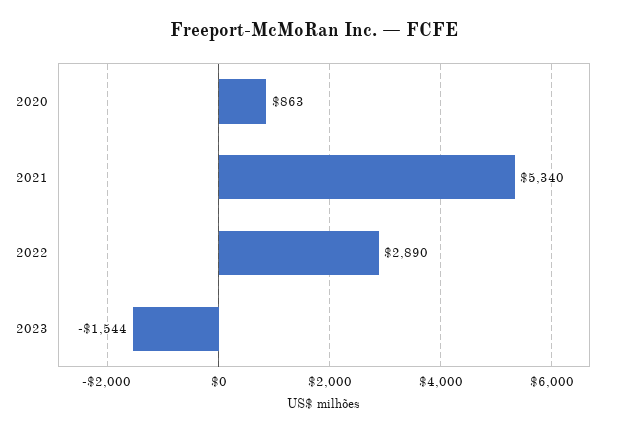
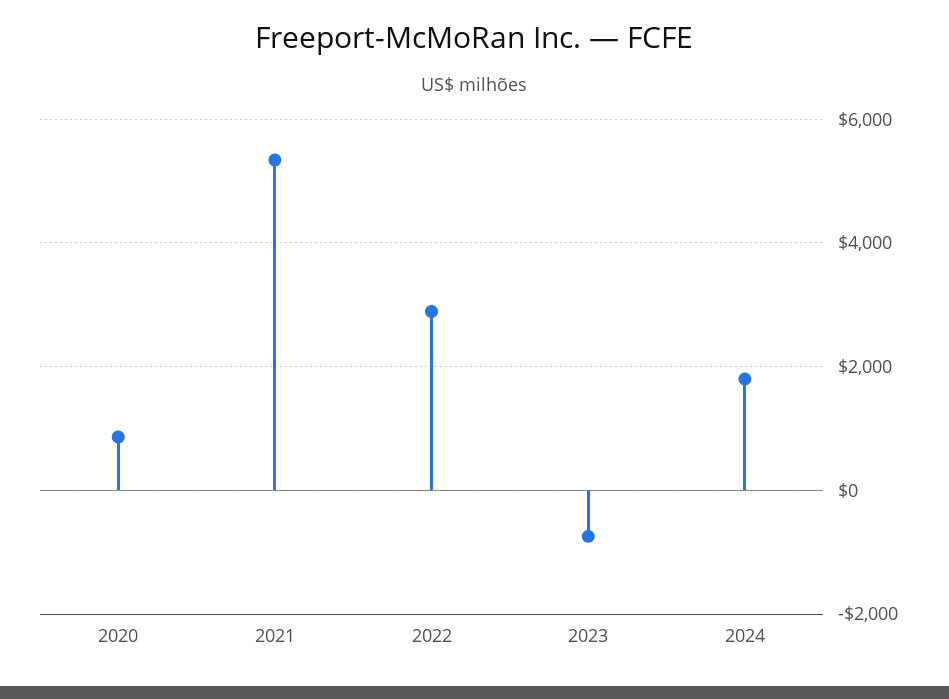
2023: -1544 -> -800
2024: none -> 1800

